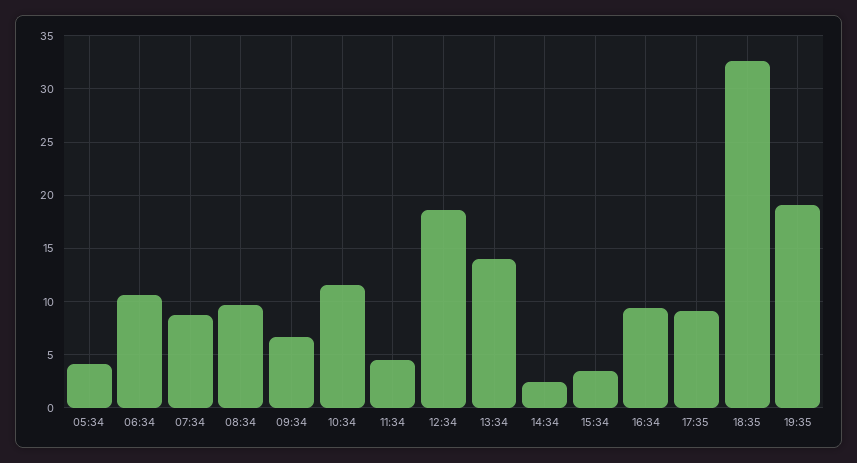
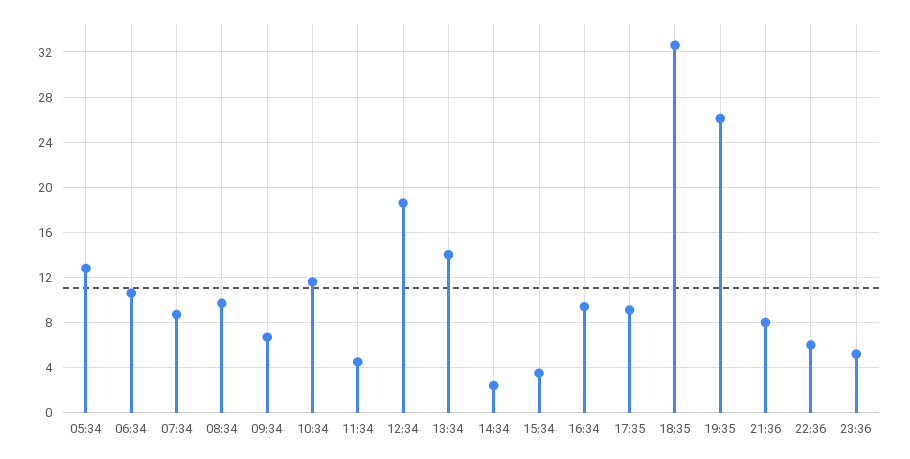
05:34: 4 -> 13
19:35: 19 -> 26
21:36: none -> 8
22:36: none -> 6
23:36: none -> 5

